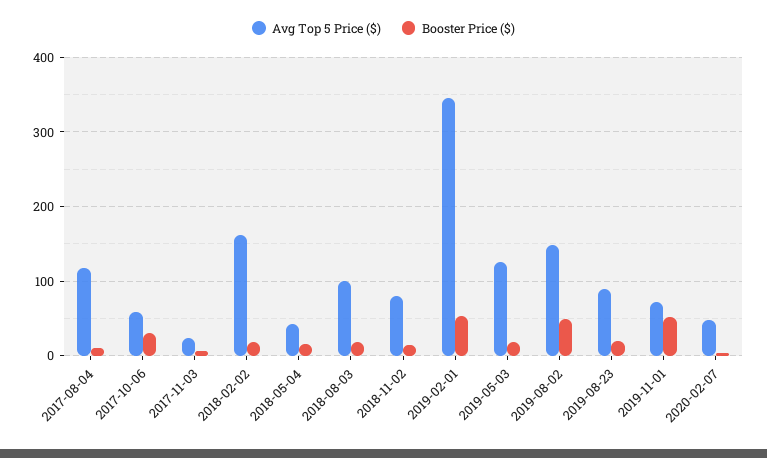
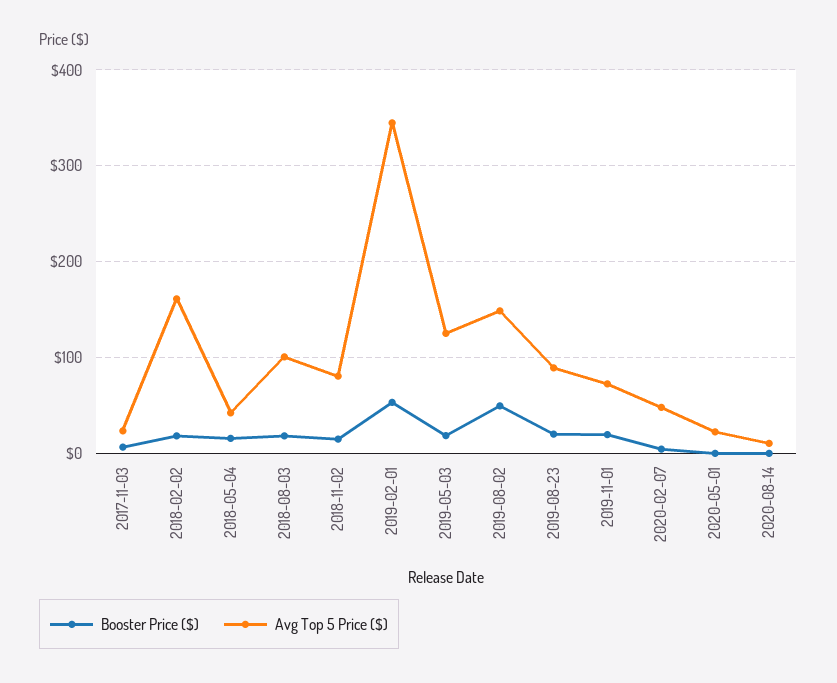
Avg Top 5 Price ($), 2017-08-04: 120 -> none
Booster Price ($), 2017-08-04: 10 -> none
Avg Top 5 Price ($), 2017-10-06: 60 -> none
Booster Price ($), 2017-10-06: 30 -> none
Booster Price ($), 2019-11-01: 50 -> 20
Booster Price ($), 2020-05-01: none -> 0
Avg Top 5 Price ($), 2020-05-01: none -> 20
Booster Price ($), 2020-08-14: none -> 0
Avg Top 5 Price ($), 2020-08-14: none -> 10

